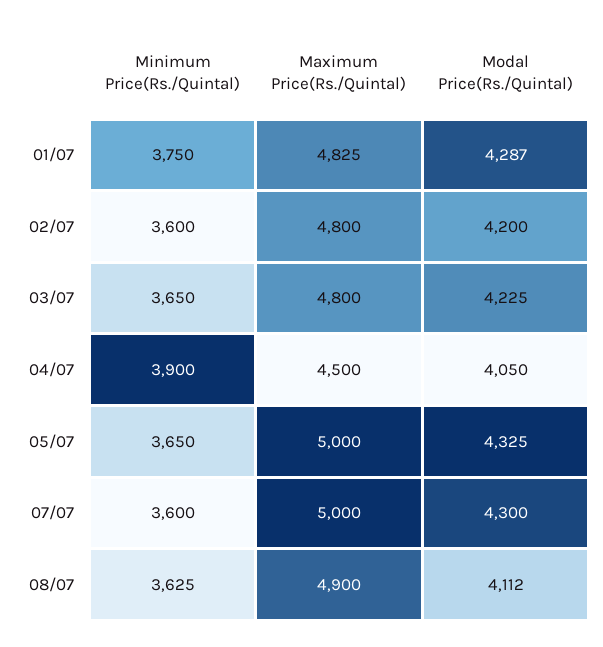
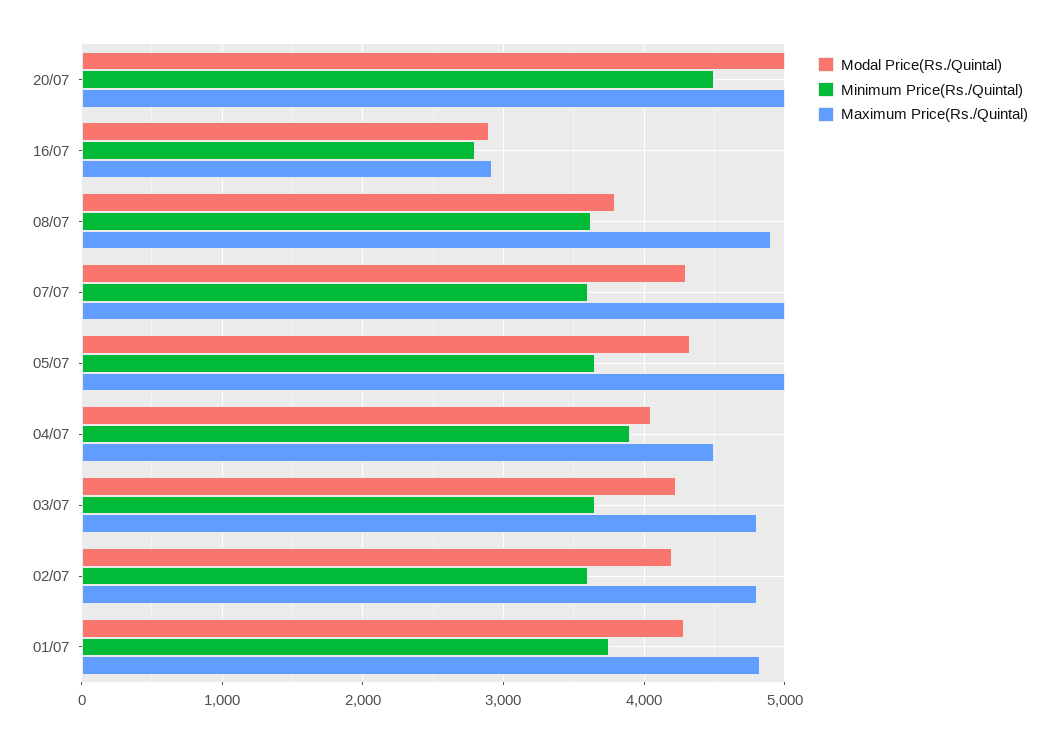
Modal Price(Rs./Quintal), 08/07: 4112 -> 3800
Modal Price(Rs./Quintal), 20/07: none -> 5000
Minimum Price(Rs./Quintal), 20/07: none -> 4500
Maximum Price(Rs./Quintal), 20/07: none -> 5000
Modal Price(Rs./Quintal), 16/07: none -> 2900
Minimum Price(Rs./Quintal), 16/07: none -> 2800
Maximum Price(Rs./Quintal), 16/07: none -> 2900

